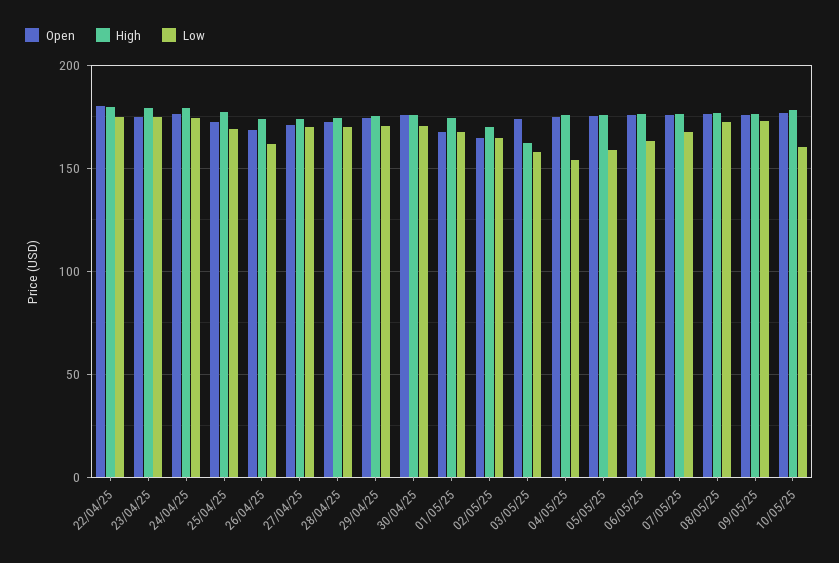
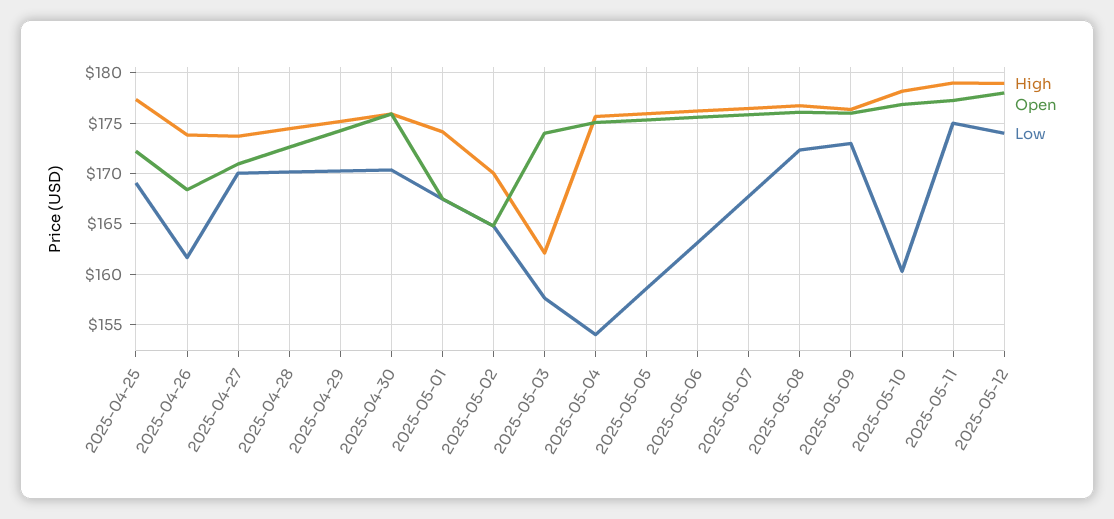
Open, 22/04/25: 180 -> none
High, 22/04/25: 180 -> none
Low, 22/04/25: 175 -> none
Open, 23/04/25: 175 -> none
High, 23/04/25: 180 -> none
Low, 23/04/25: 175 -> none
Open, 24/04/25: 175 -> none
High, 24/04/25: 180 -> none
Low, 24/04/25: 175 -> none
High, 2025-05-11: none -> 179
Open, 2025-05-11: none -> 177
Low, 2025-05-11: none -> 175
High, 2025-05-12: none -> 179
Open, 2025-05-12: none -> 178
Low, 2025-05-12: none -> 174

